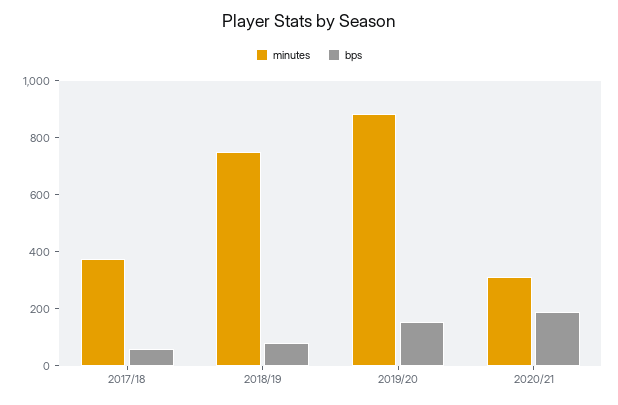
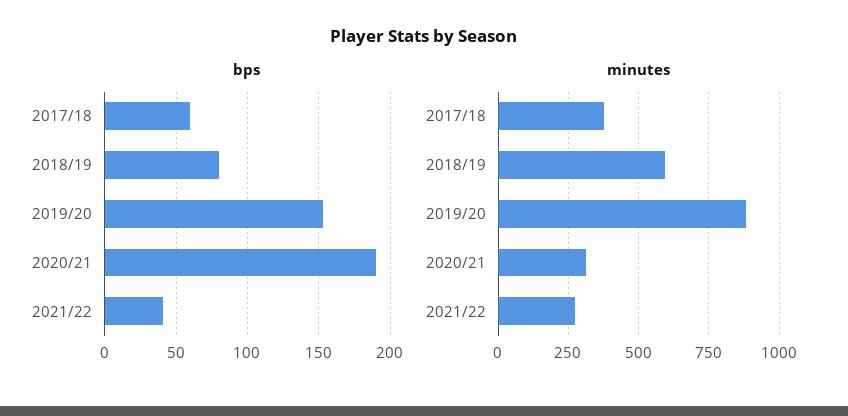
minutes, 2018/19: 750 -> 600
bps, 2021/22: none -> 40
minutes, 2021/22: none -> 275

